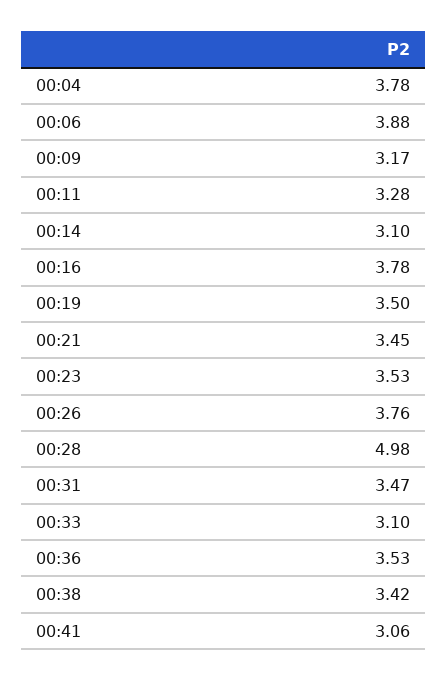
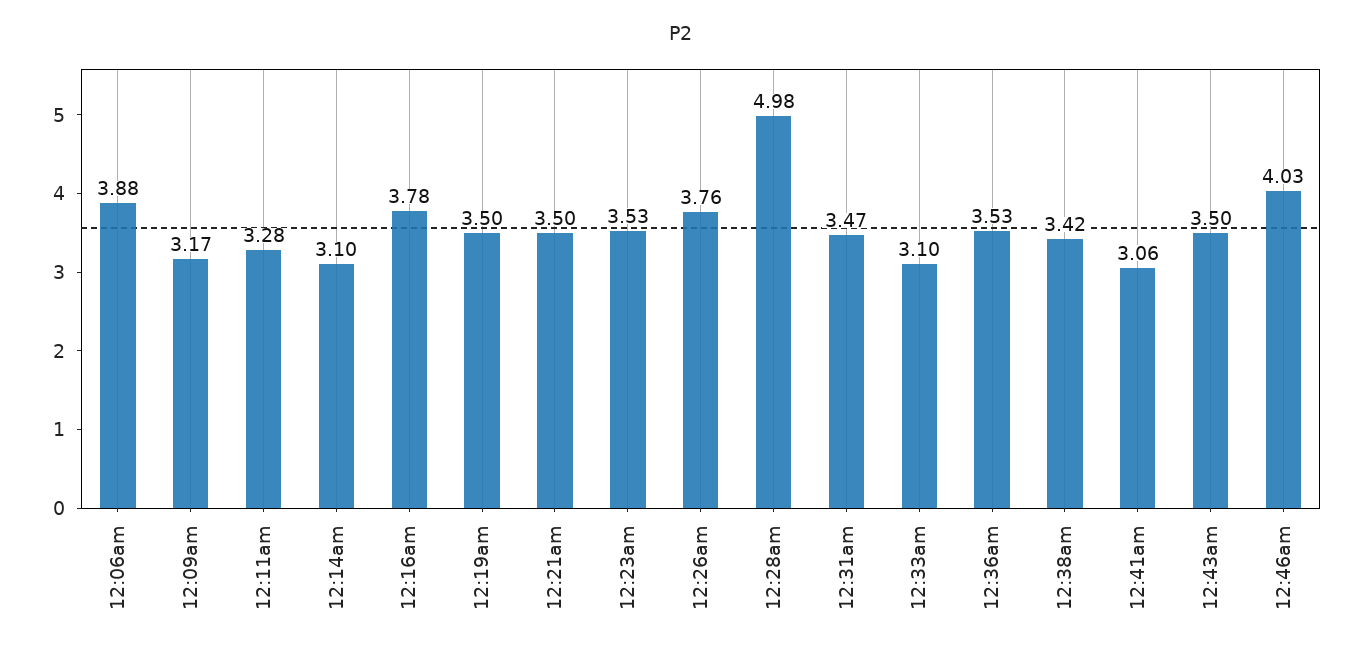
00:04: 3.78 -> none
00:21: 3.45 -> 3.5
12:43am: none -> 3.5
12:46am: none -> 4.03

